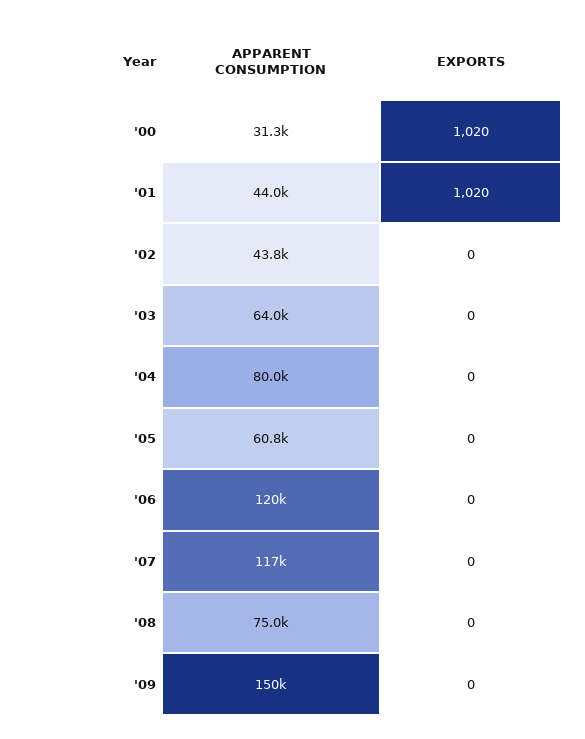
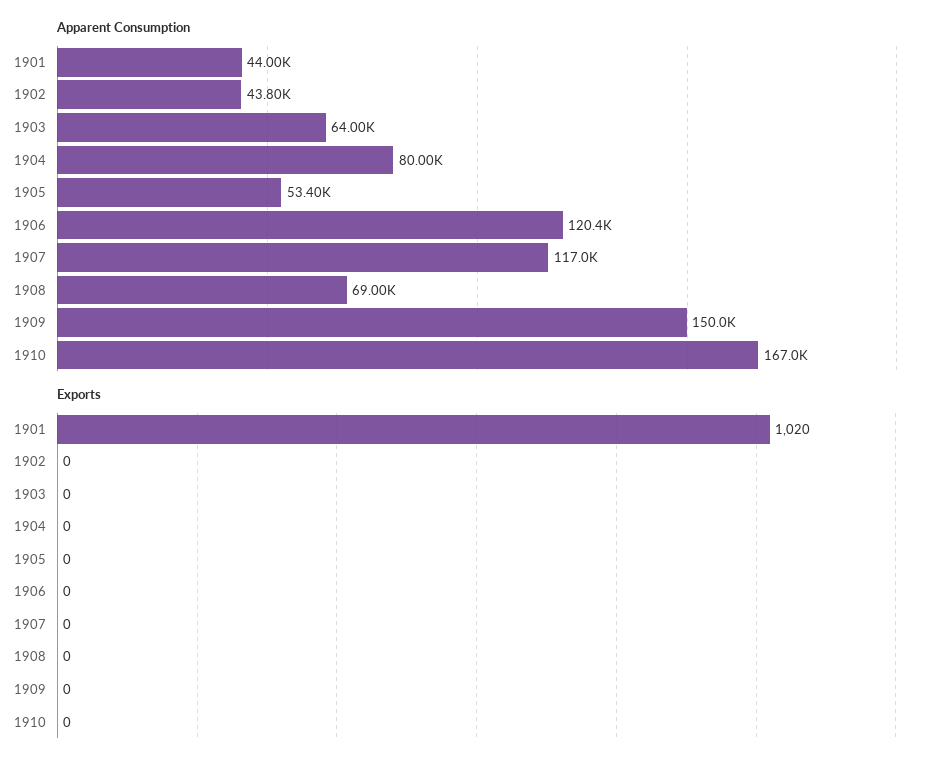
APPARENT CONSUMPTION, '00: 31300 -> none
EXPORTS, '00: 1020 -> none
APPARENT CONSUMPTION, '05: 60800 -> 53400
APPARENT CONSUMPTION, '08: 75000 -> 69000
APPARENT CONSUMPTION, 1910: none -> 167000
EXPORTS, 1910: none -> 0

